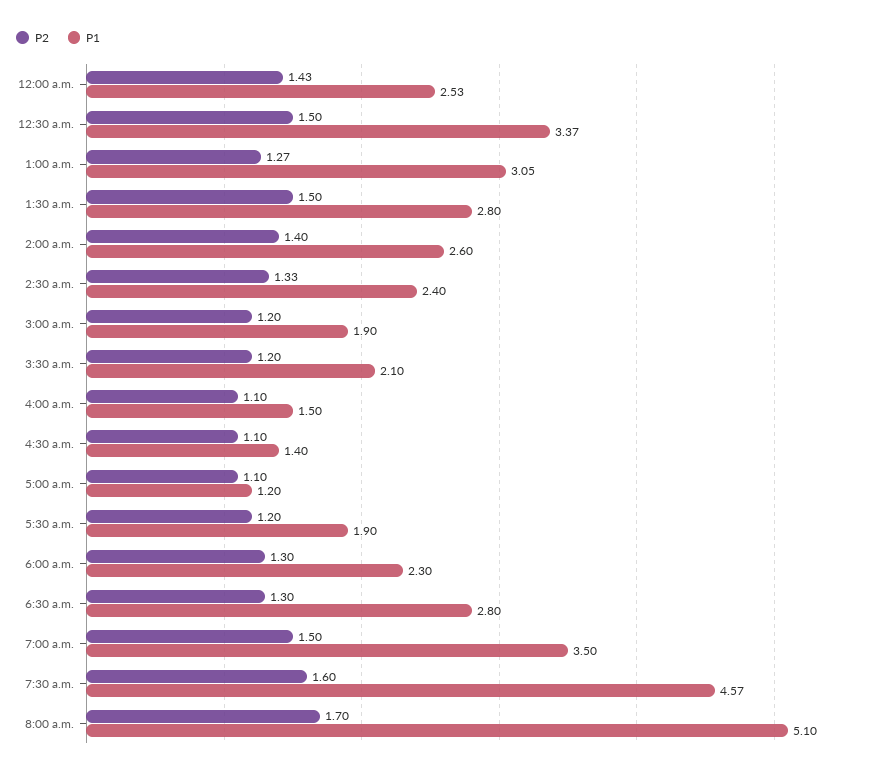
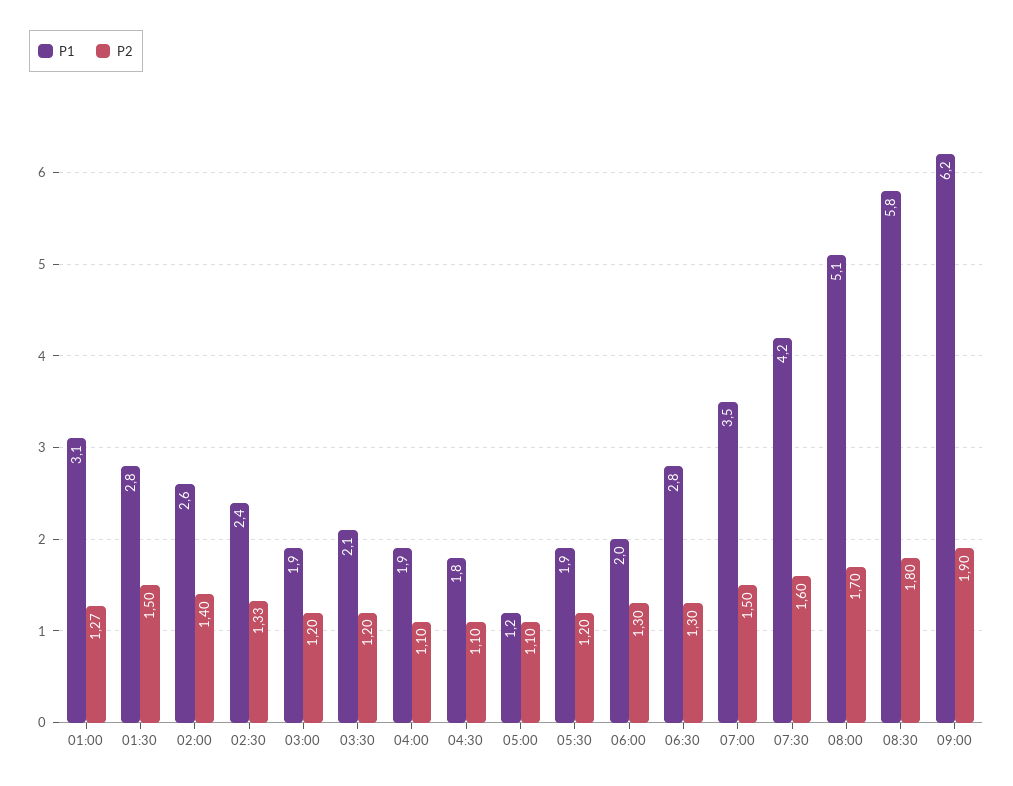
P2, 12:00 a.m.: 1.43 -> none
P1, 12:00 a.m.: 2.53 -> none
P2, 12:30 a.m.: 1.5 -> none
P1, 12:30 a.m.: 3.37 -> none
P1, 4:00 a.m.: 1.5 -> 1.9
P1, 4:30 a.m.: 1.4 -> 1.8
P1, 6:00 a.m.: 2.3 -> 2
P1, 7:30 a.m.: 4.57 -> 4.2
P1, 08:30: none -> 5.8
P2, 08:30: none -> 1.8
P1, 09:00: none -> 6.2
P2, 09:00: none -> 1.9

